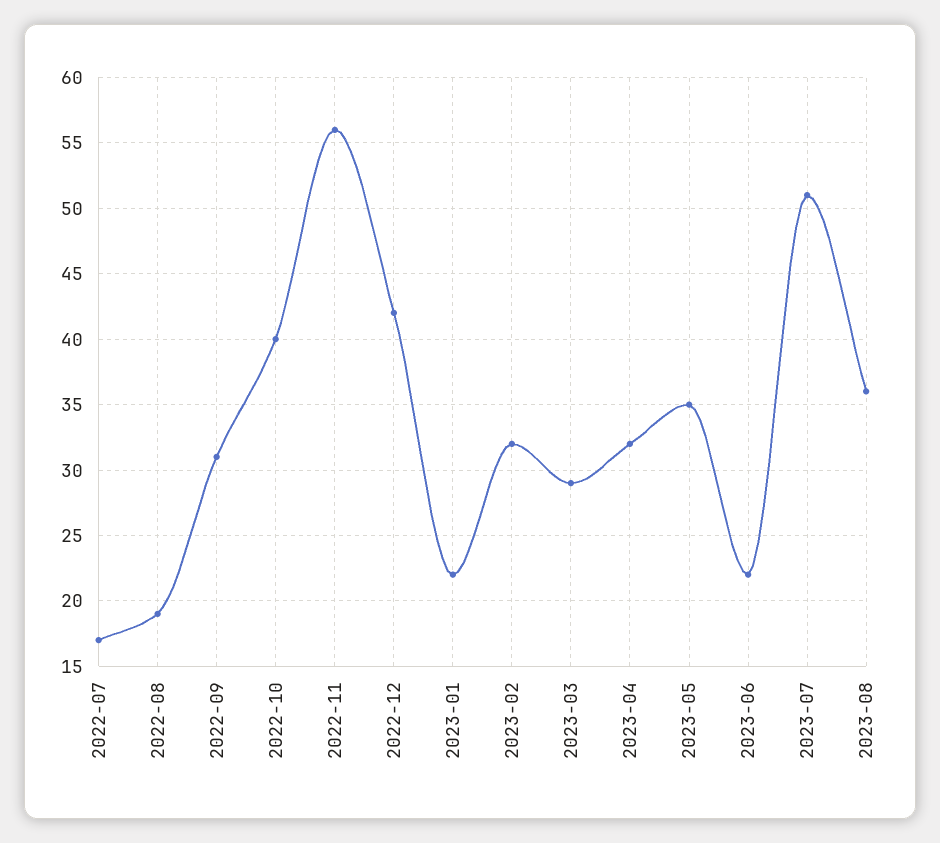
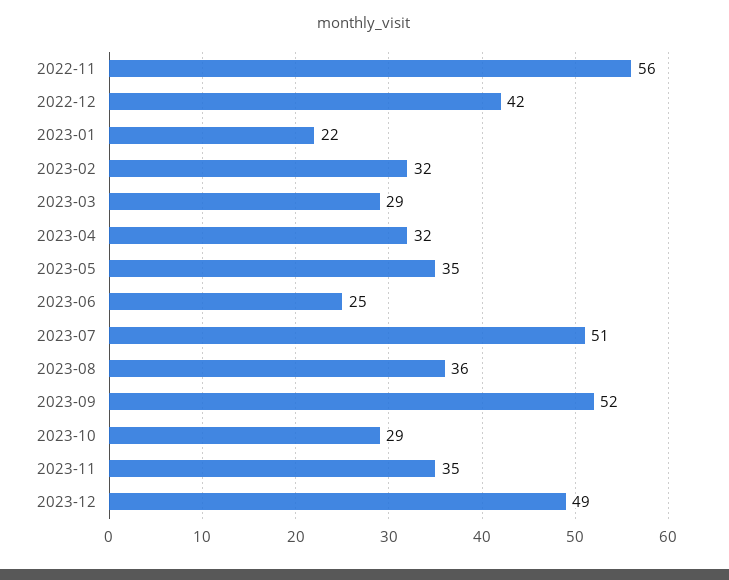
2022-07: 17 -> none
2022-08: 19 -> none
2022-09: 31 -> none
2022-10: 40 -> none
2023-06: 22 -> 25
2023-09: none -> 52
2023-10: none -> 29
2023-11: none -> 35
2023-12: none -> 49

